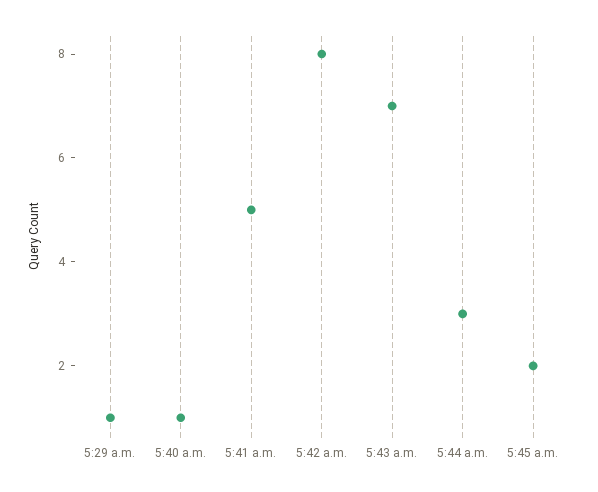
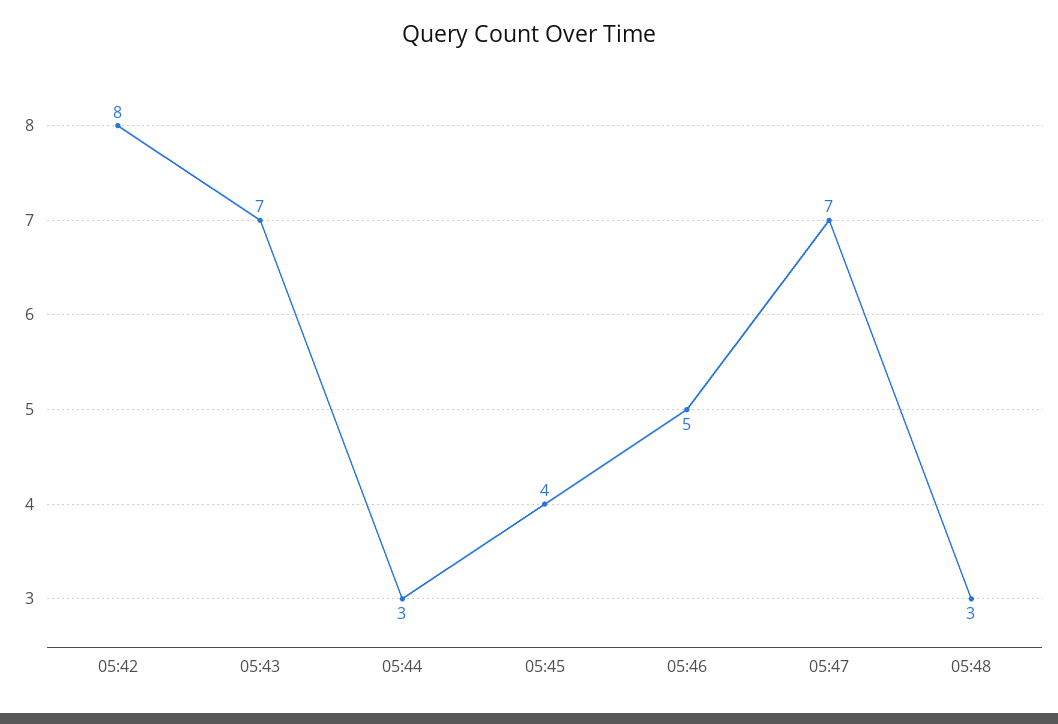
5:29 a.m.: 1 -> none
5:40 a.m.: 1 -> none
5:41 a.m.: 5 -> none
5:45 a.m.: 2 -> 4
05:46: none -> 5
05:47: none -> 7
05:48: none -> 3

